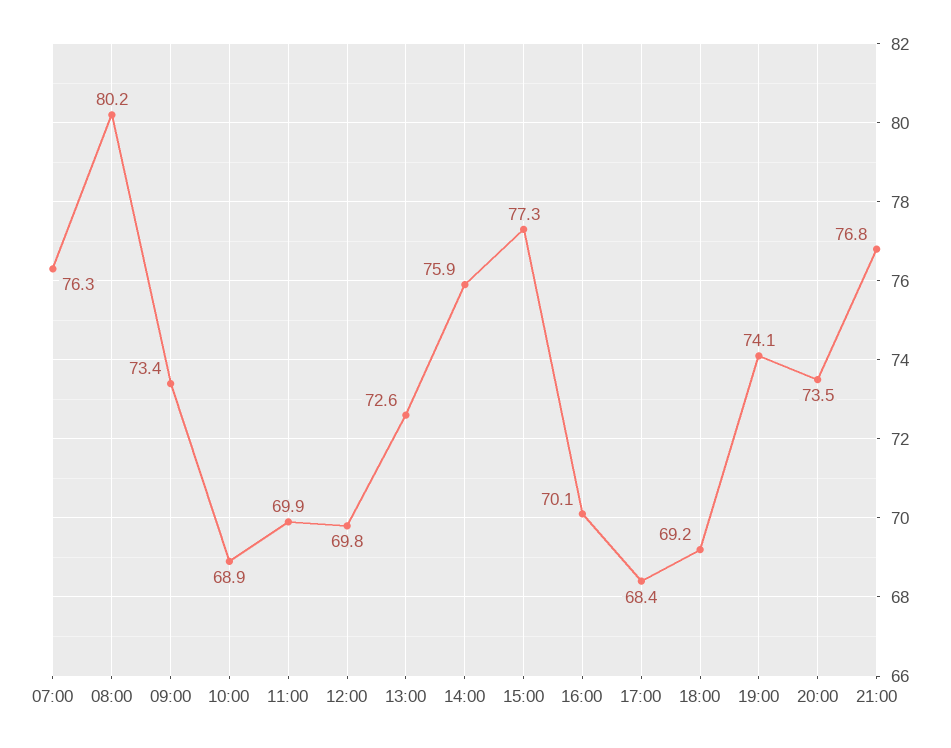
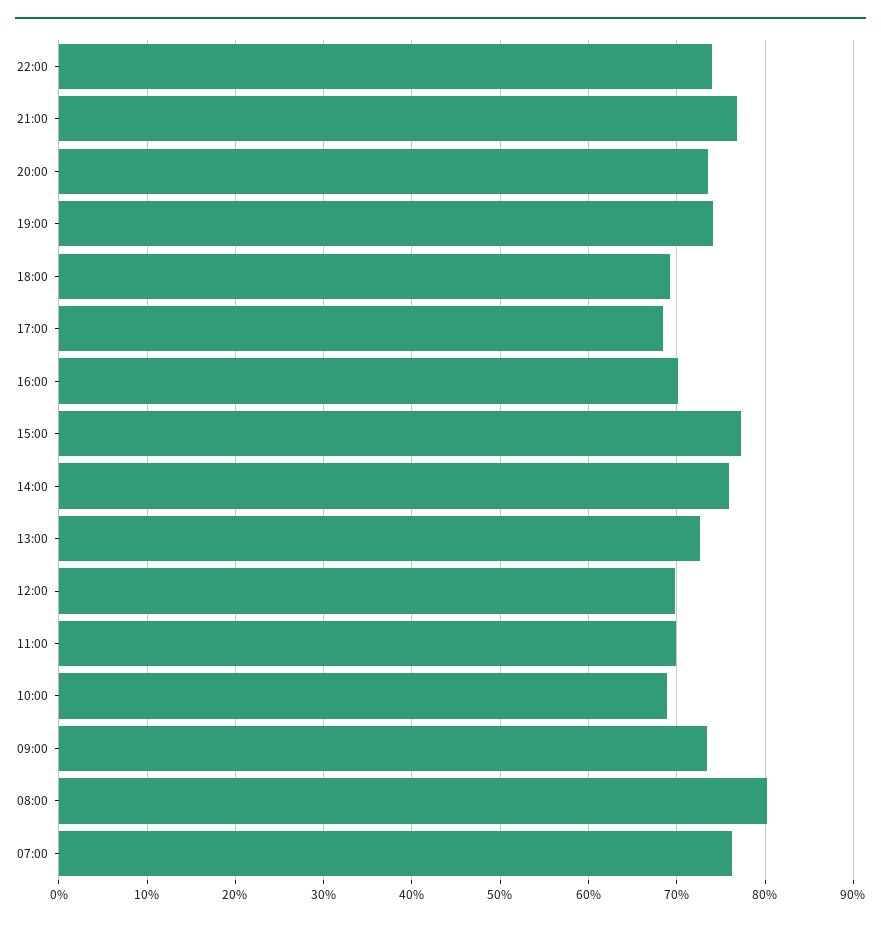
22:00: none -> 74

